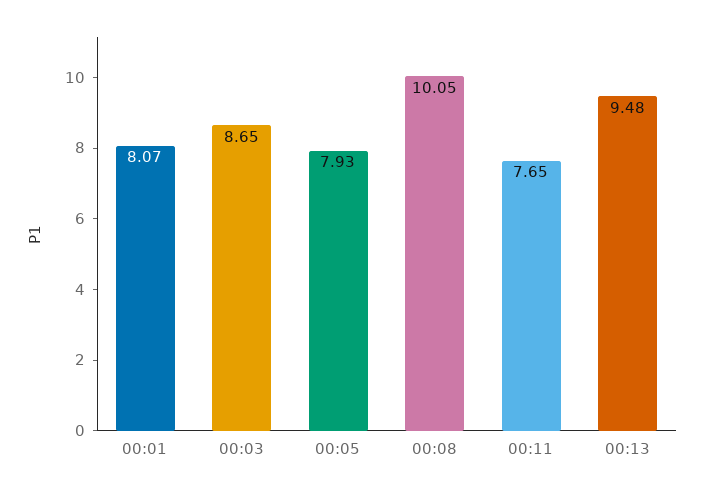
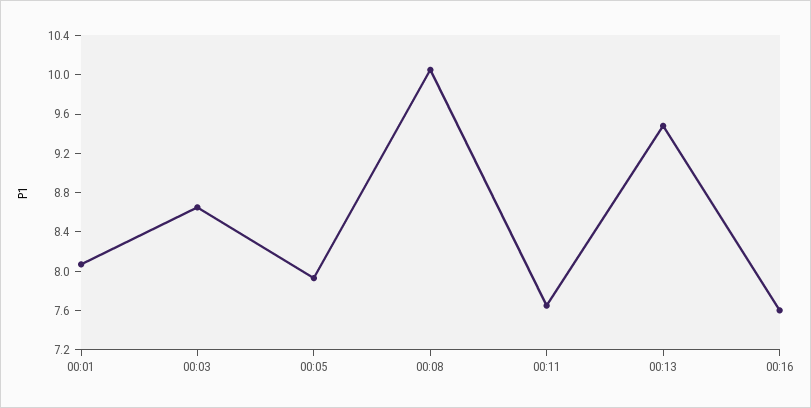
00:16: none -> 7.6

